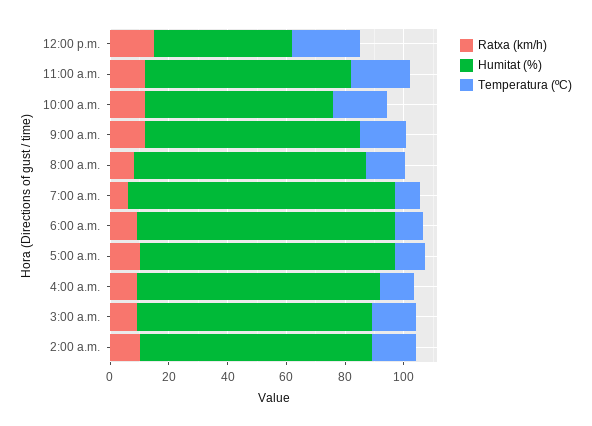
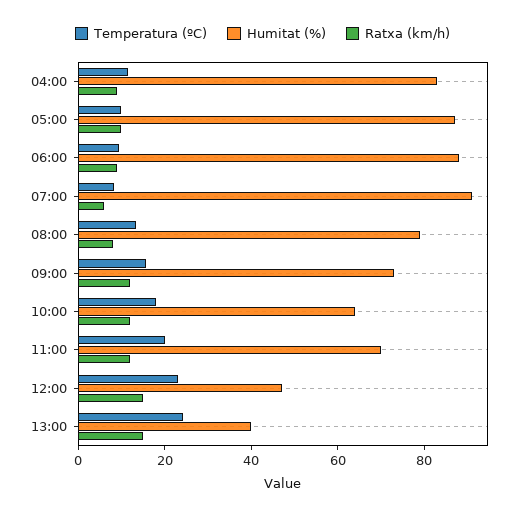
Ratxa (km/h), 3:00 a.m.: 10 -> none
Humitat (%), 3:00 a.m.: 80 -> none
Temperatura (ºC), 3:00 a.m.: 15 -> none
Ratxa (km/h), 2:00 a.m.: 10 -> none
Humitat (%), 2:00 a.m.: 80 -> none
Temperatura (ºC), 2:00 a.m.: 15 -> none
Temperatura (ºC), 13:00: none -> 25
Humitat (%), 13:00: none -> 40
Ratxa (km/h), 13:00: none -> 15

